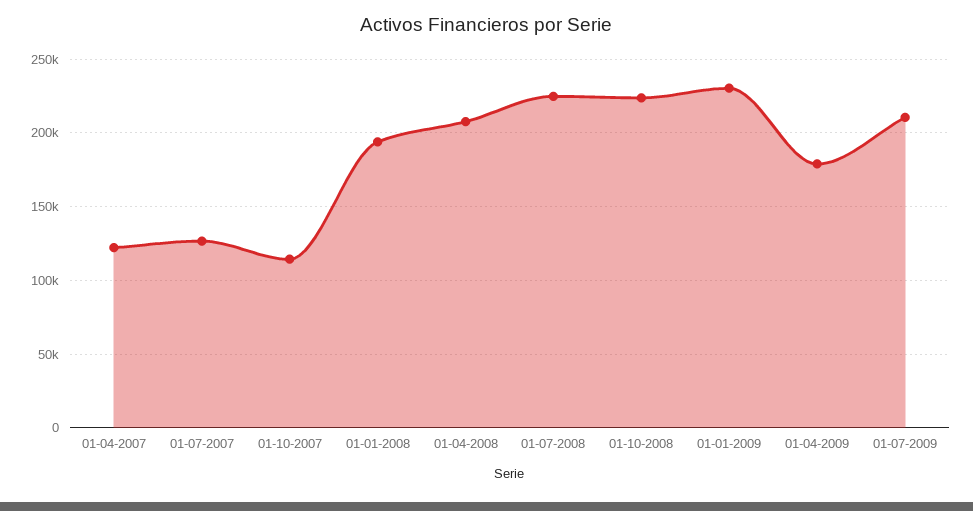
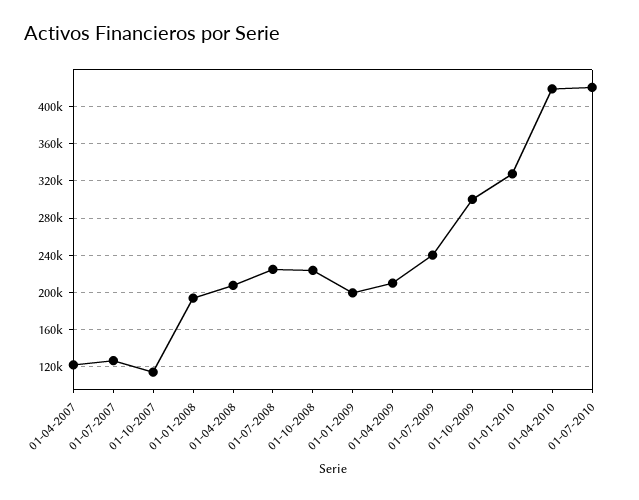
01-01-2009: 230000 -> 200000
01-04-2009: 180000 -> 210000
01-07-2009: 210000 -> 240000
01-10-2009: none -> 300000
01-01-2010: none -> 330000
01-04-2010: none -> 420000
01-07-2010: none -> 420000

